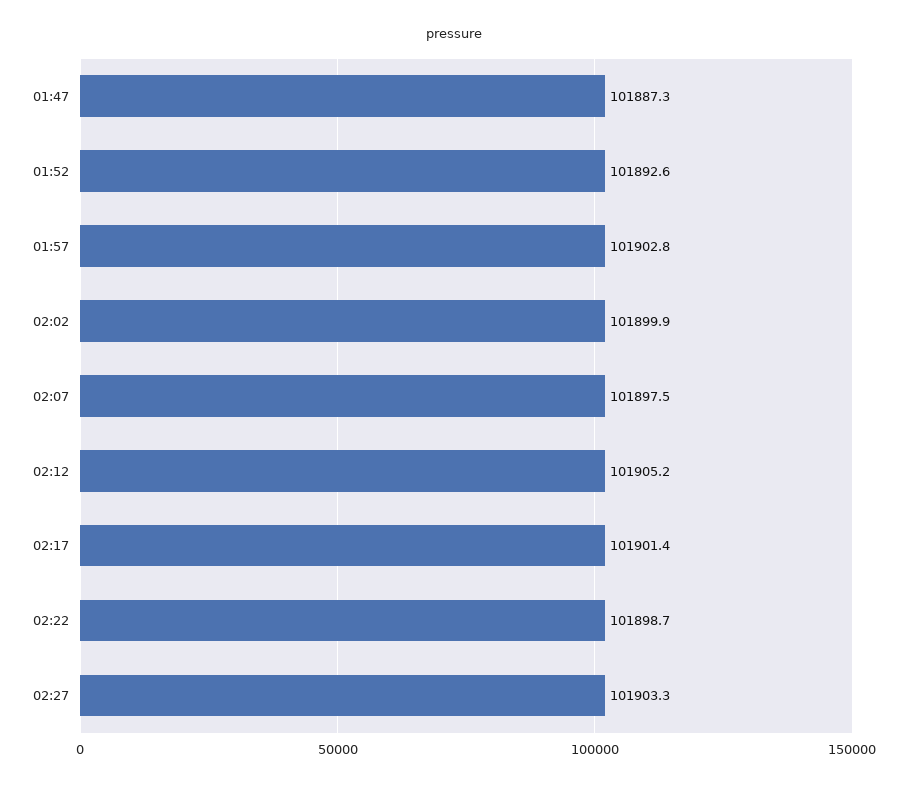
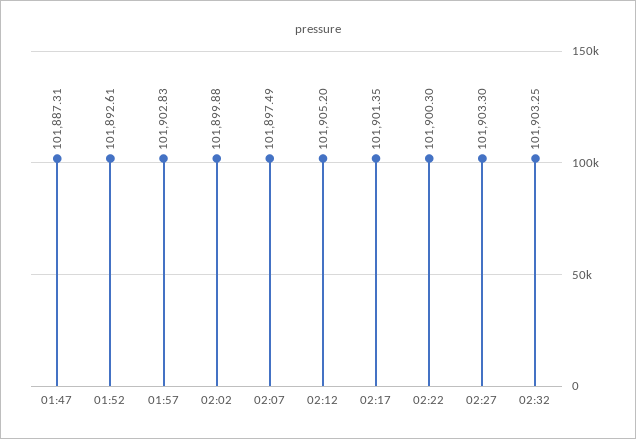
02:22: 101898.7 -> 101900.3
02:32: none -> 101903.25

